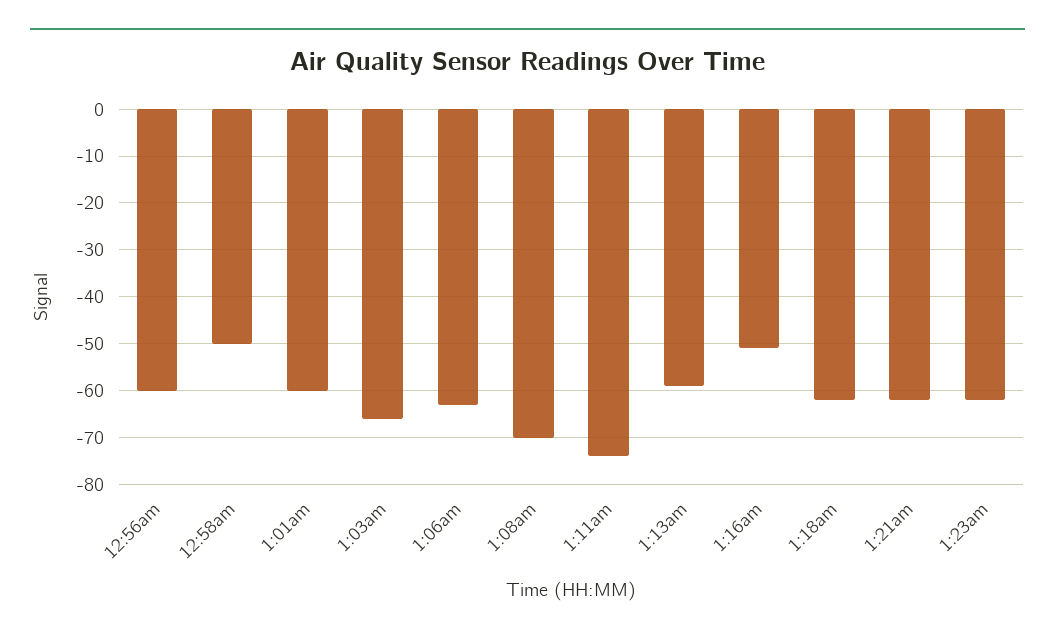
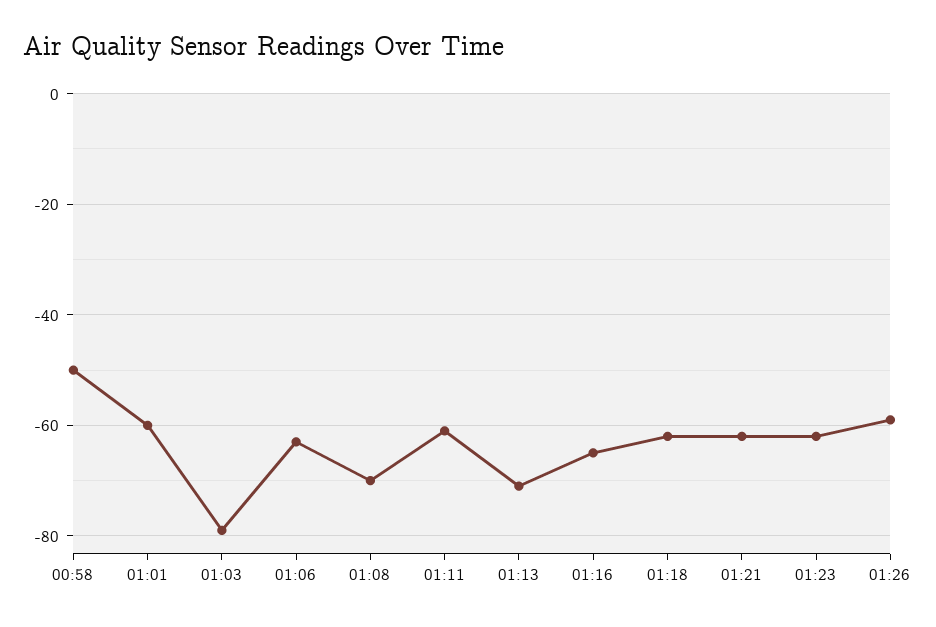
12:56am: -60 -> none
1:03am: -65 -> -80
1:11am: -75 -> -60
1:13am: -60 -> -70
1:16am: -50 -> -65
01:26: none -> -60

